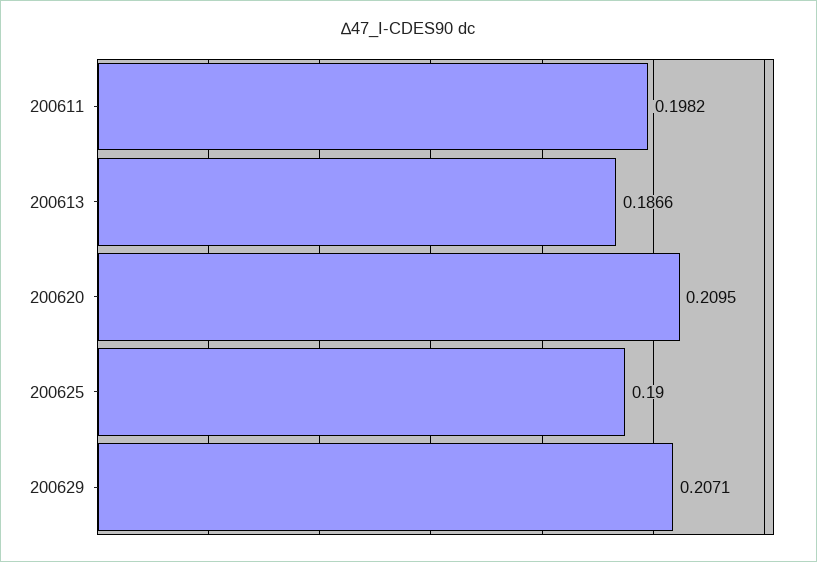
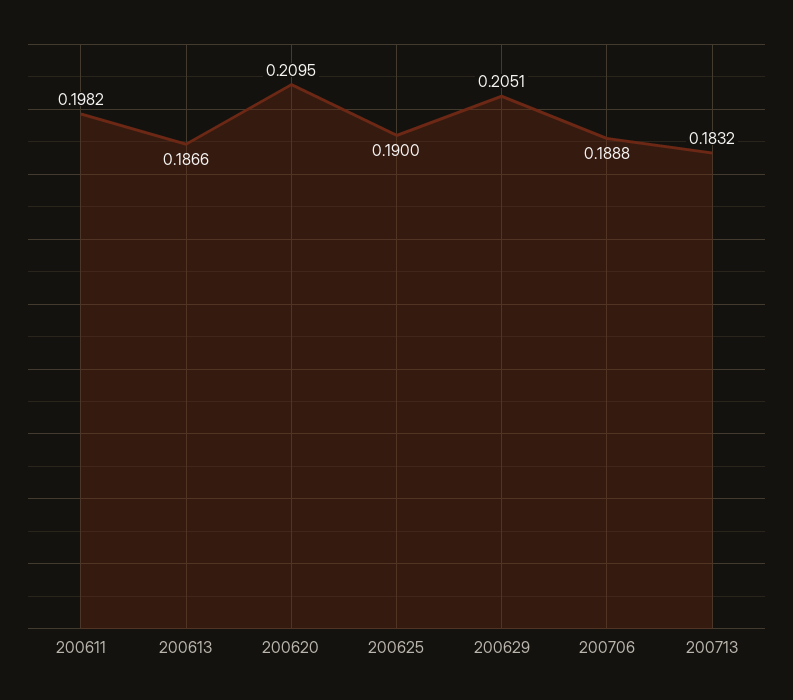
200629: 0.2071 -> 0.2051
200706: none -> 0.1888
200713: none -> 0.1832

